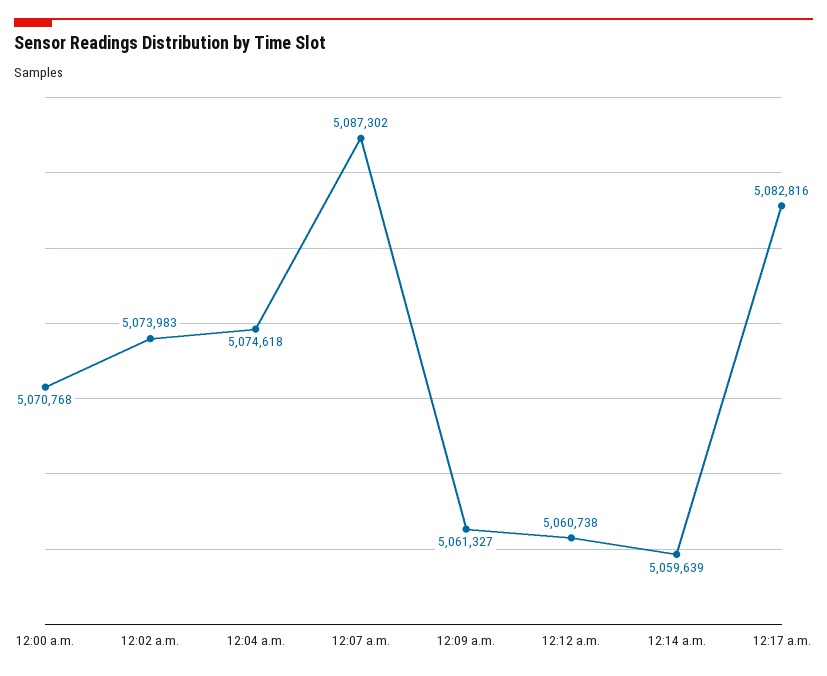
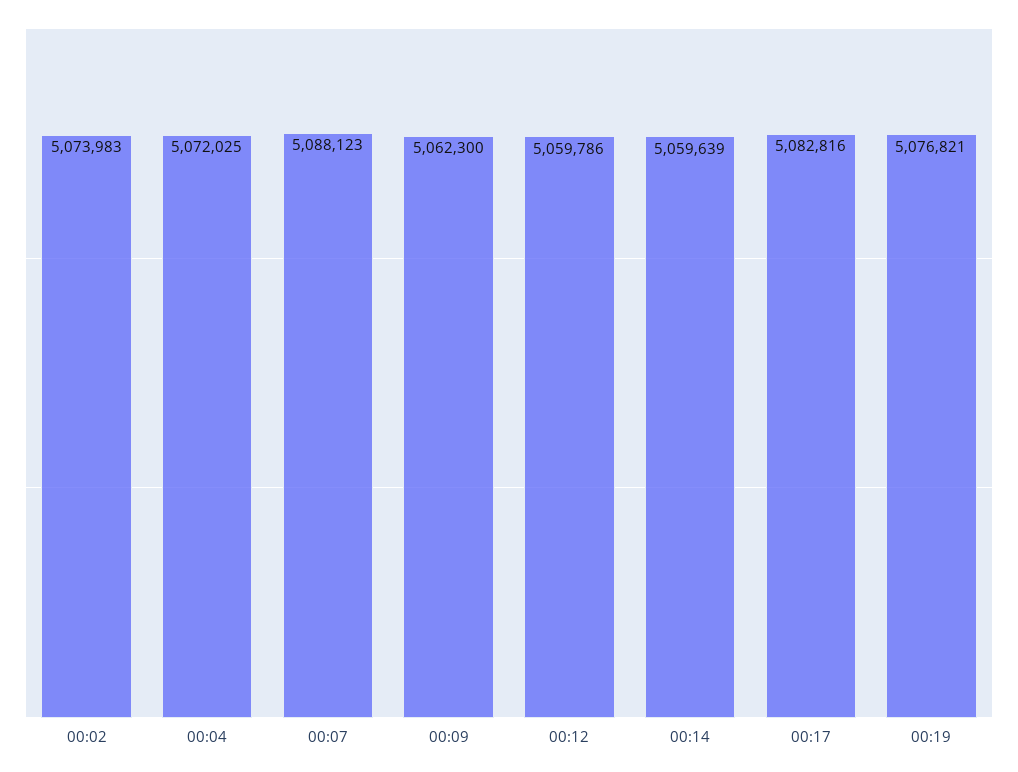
12:00 a.m.: 5070768 -> none
12:04 a.m.: 5074618 -> 5072025
12:07 a.m.: 5087302 -> 5088123
12:09 a.m.: 5061327 -> 5062300
12:12 a.m.: 5060738 -> 5059786
00:19: none -> 5076821

